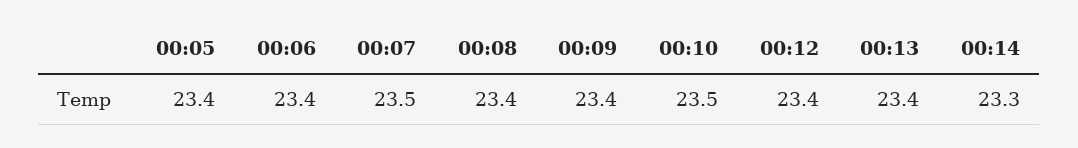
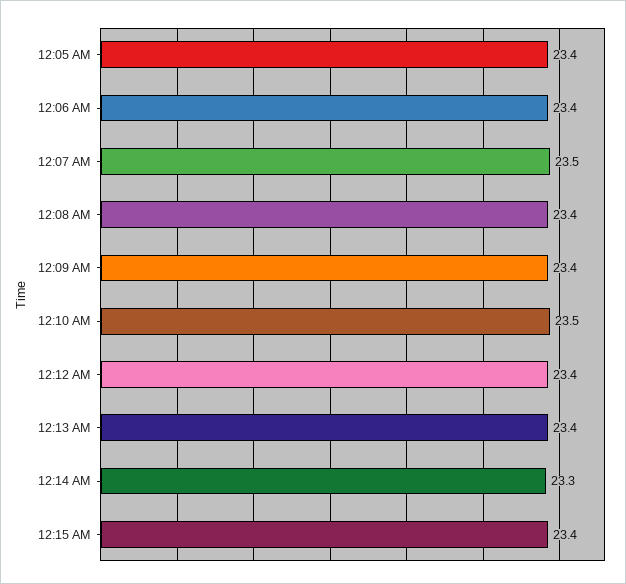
12:15 AM: none -> 23.4

